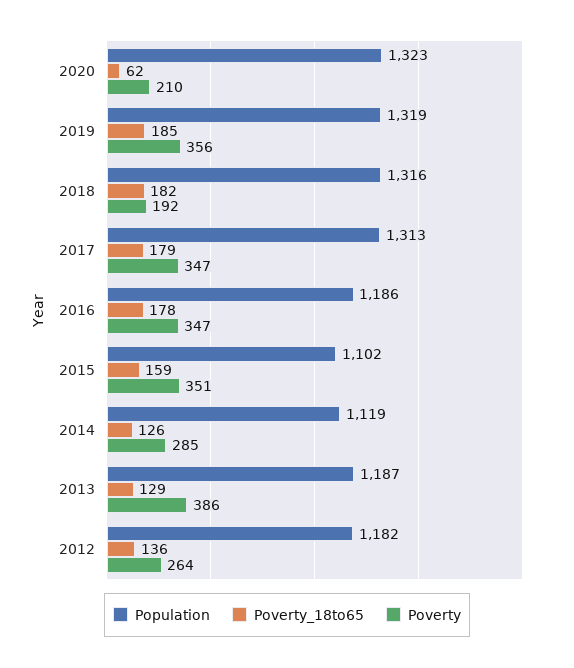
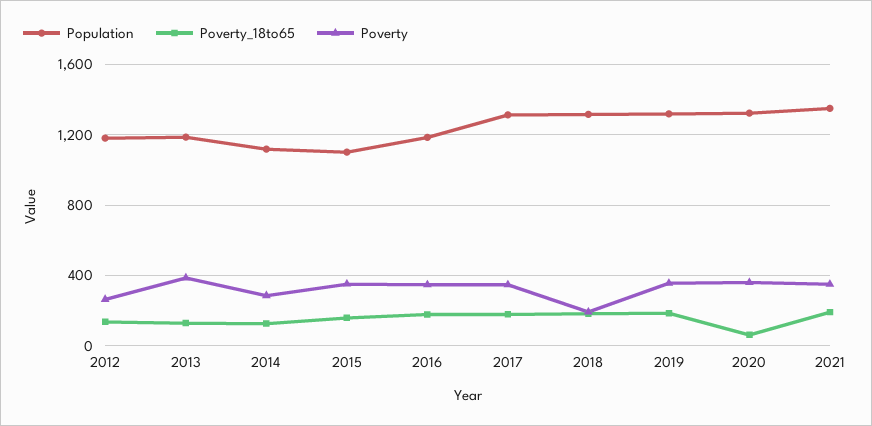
Poverty, 2020: 210 -> 350
Population, 2021: none -> 1350
Poverty_18to65, 2021: none -> 200
Poverty, 2021: none -> 350

